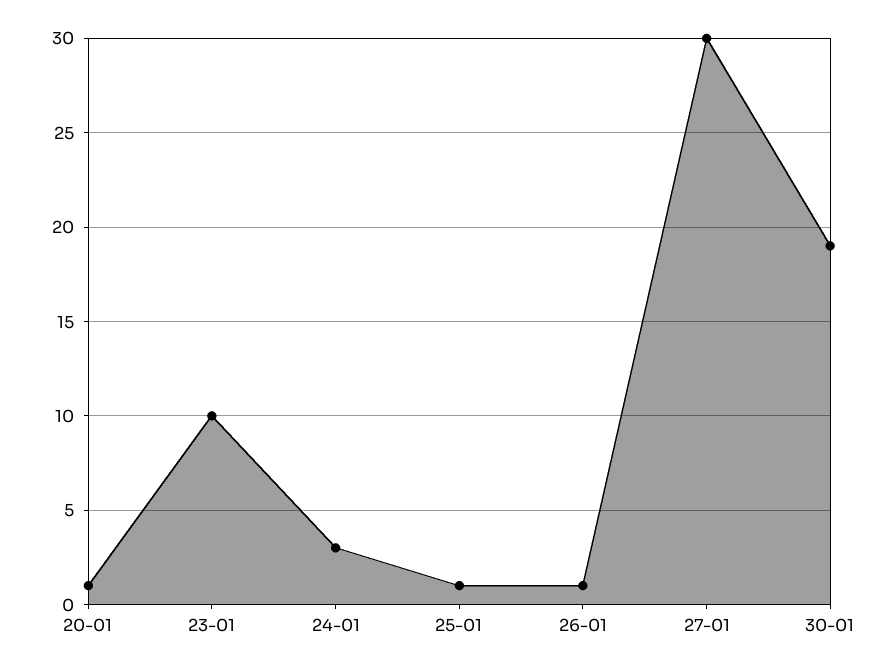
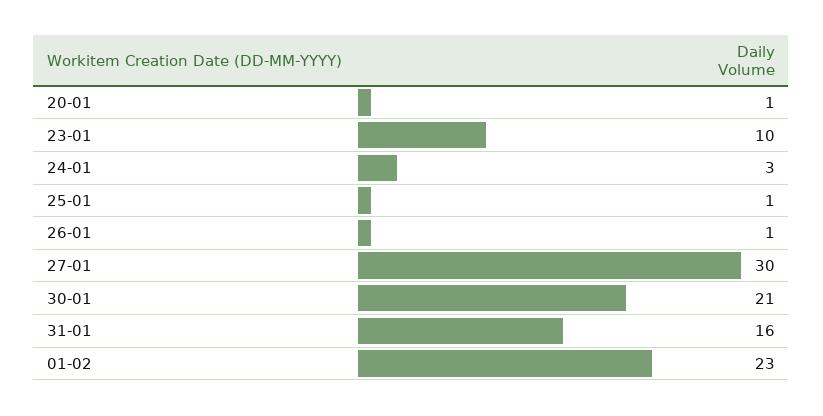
30-01: 19 -> 21
31-01: none -> 16
01-02: none -> 23

